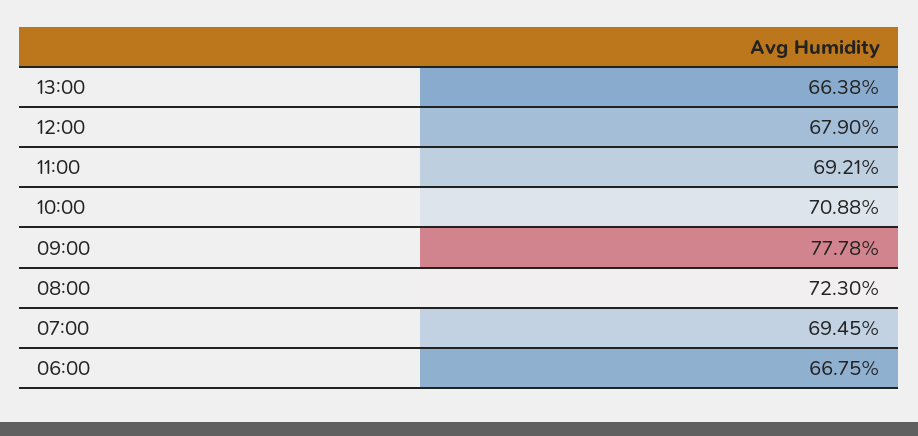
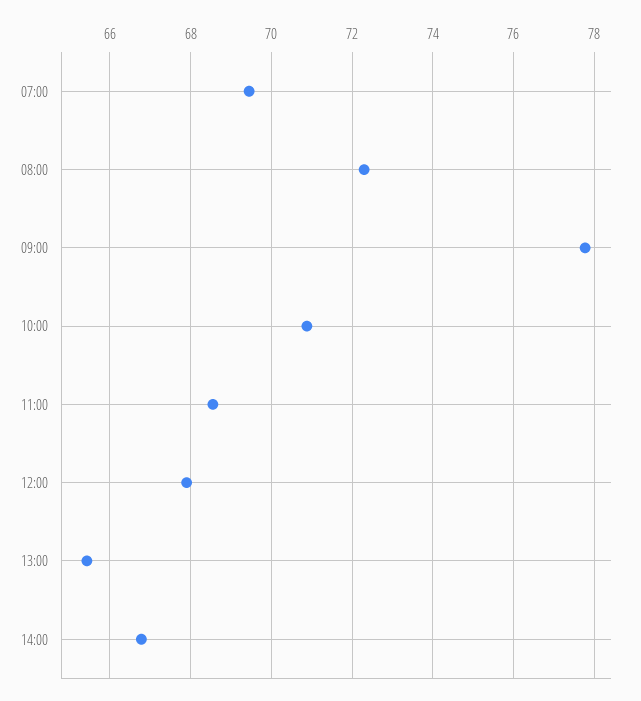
13:00: 66.38 -> 65.4
11:00: 69.21 -> 68.6
06:00: 66.75 -> none
14:00: none -> 66.8

